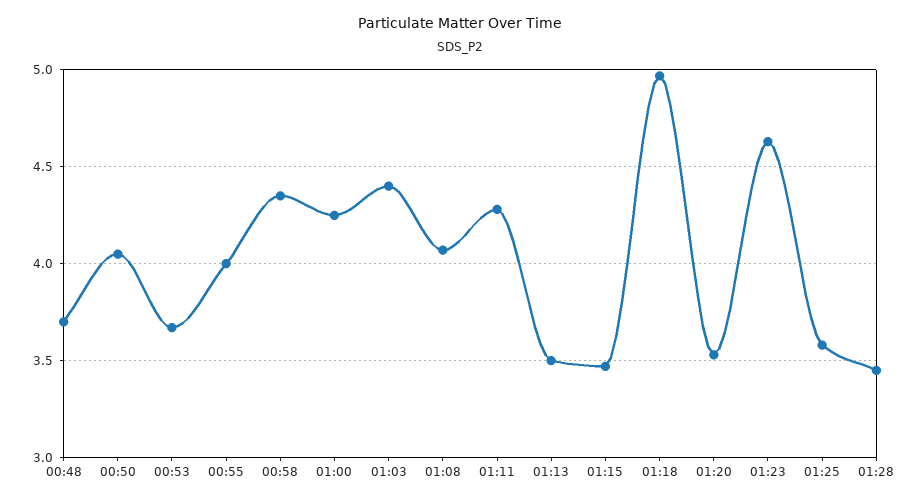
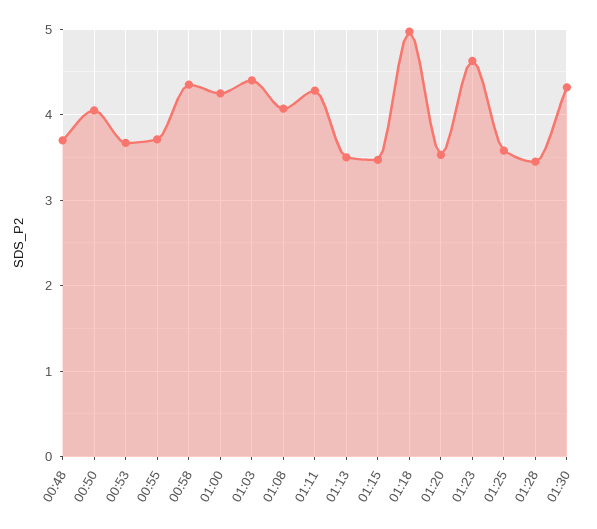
00:55: 4 -> 3.7
01:30: none -> 4.3

